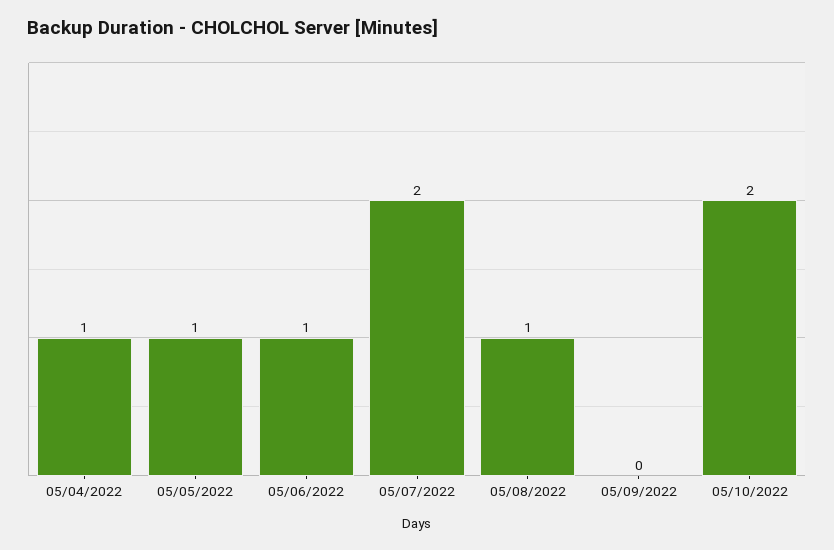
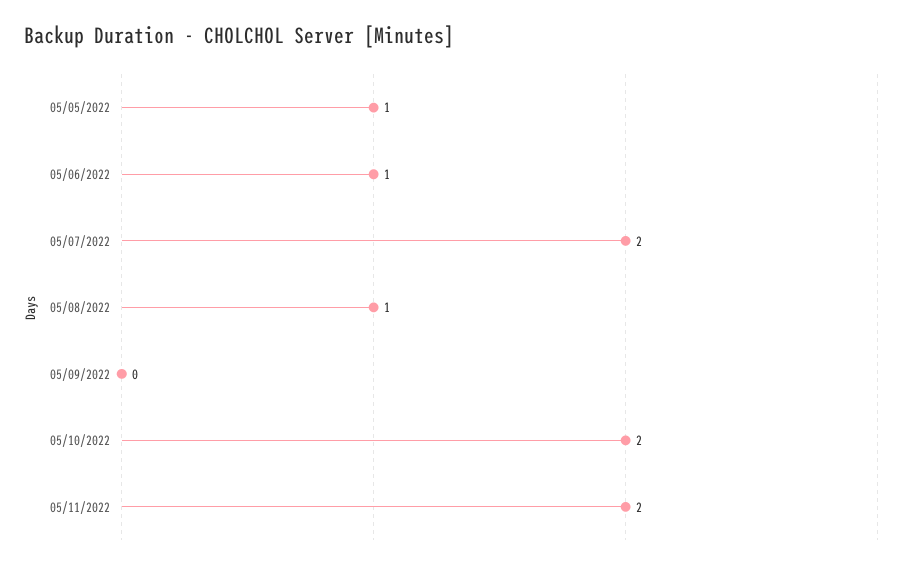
05/04/2022: 1 -> none
05/11/2022: none -> 2

